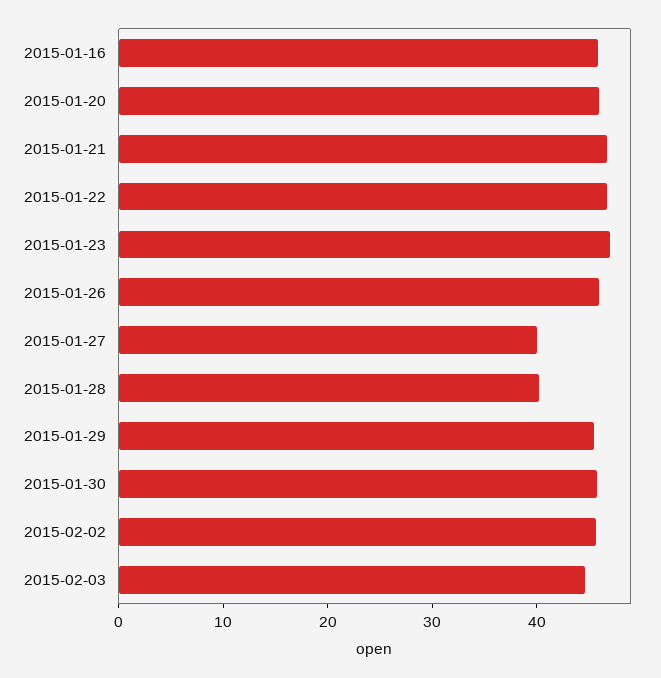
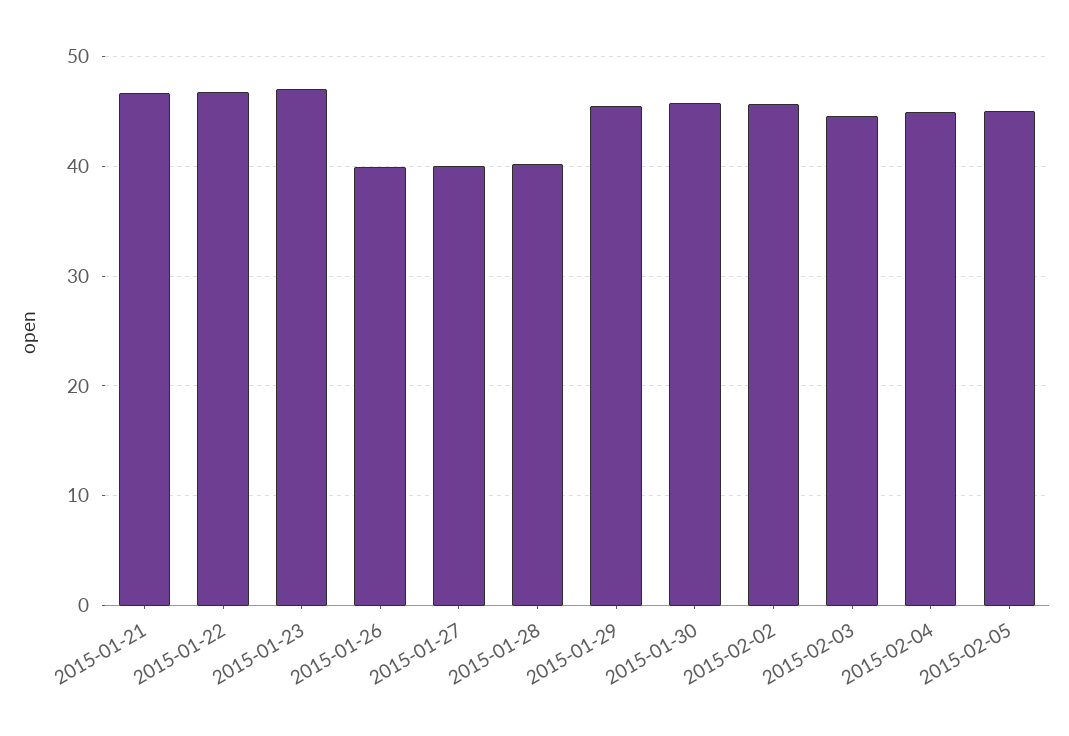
2015-01-16: 46 -> none
2015-01-20: 46 -> none
2015-01-26: 46 -> 40
2015-02-04: none -> 45
2015-02-05: none -> 45

